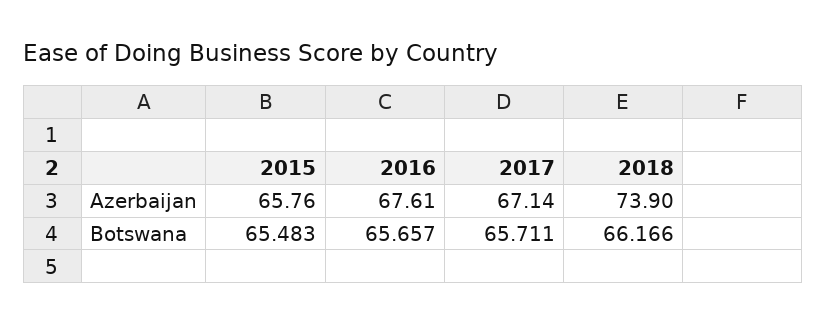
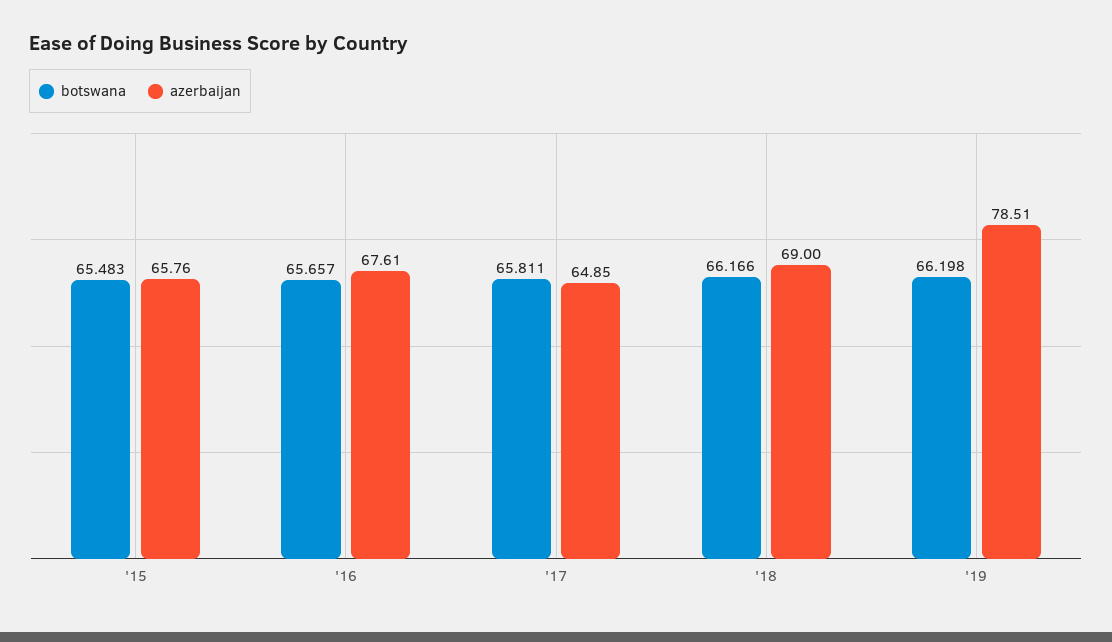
Azerbaijan, 2017: 67.14 -> 64.85
Azerbaijan, 2018: 73.9 -> 69
Botswana, 2017: 65.711 -> 65.811
Botswana, '19: none -> 66.198
Azerbaijan, '19: none -> 78.51

